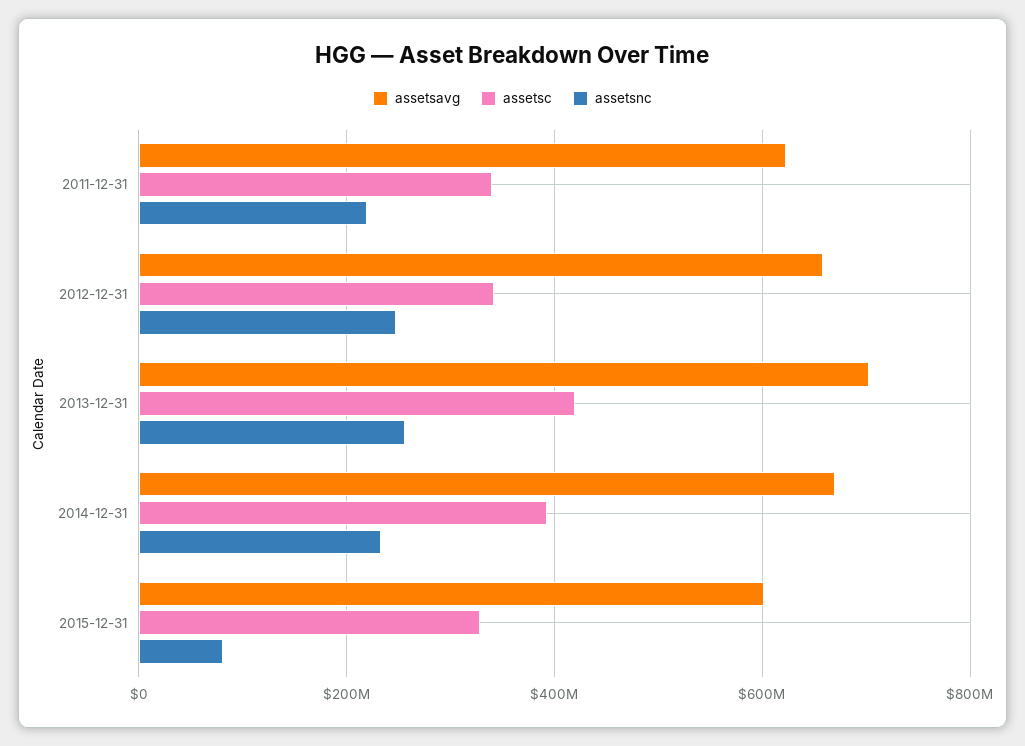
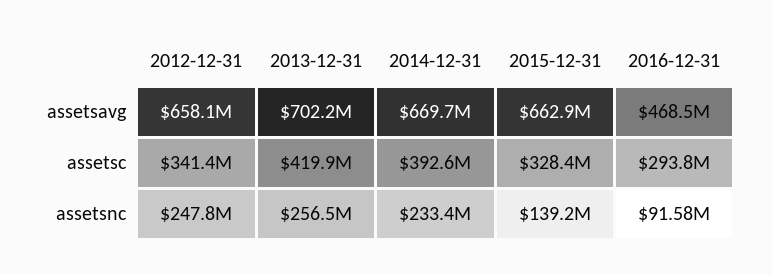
assetsavg, 2011-12-31: 620000000 -> none
assetsc, 2011-12-31: 340000000 -> none
assetsnc, 2011-12-31: 220000000 -> none
assetsavg, 2015-12-31: 600000000 -> 662900000
assetsnc, 2015-12-31: 80000000 -> 139200000
assetsavg, 2016-12-31: none -> 468500000
assetsc, 2016-12-31: none -> 293800000
assetsnc, 2016-12-31: none -> 91580000

